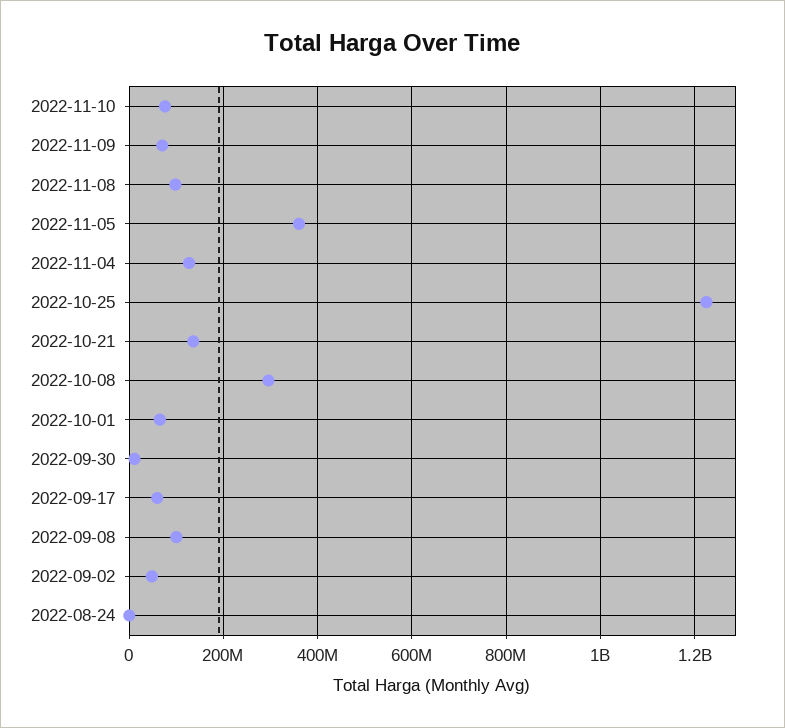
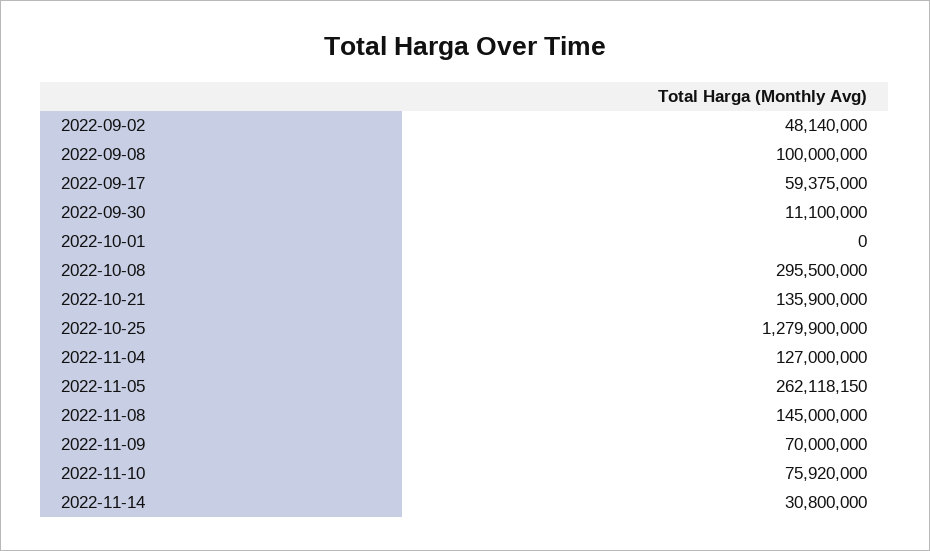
2022-11-08: 100000000 -> 145000000
2022-11-05: 360000000 -> 262118150
2022-10-25: 1220000000 -> 1279900000
2022-10-01: 60000000 -> 0
2022-08-24: 0 -> none
2022-11-14: none -> 30800000

